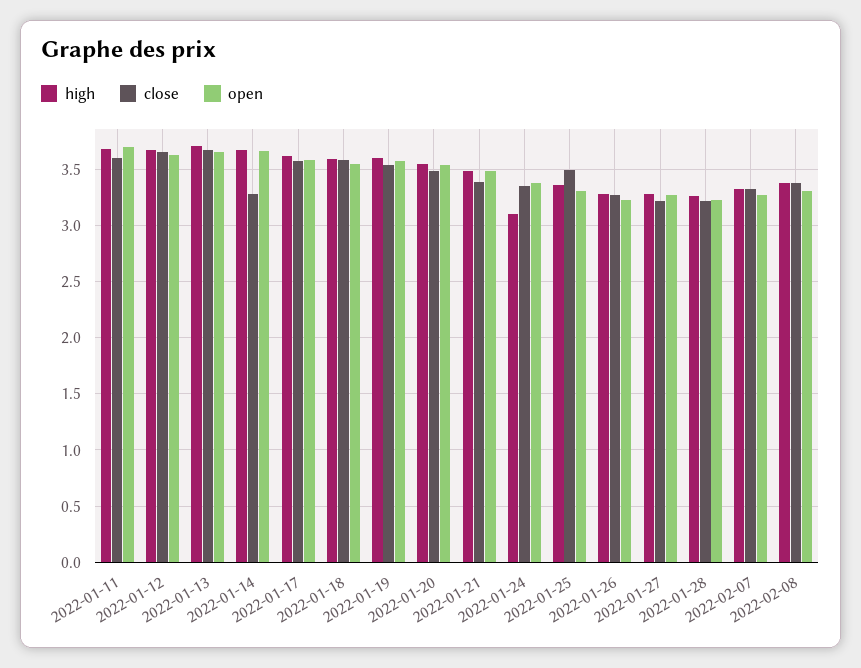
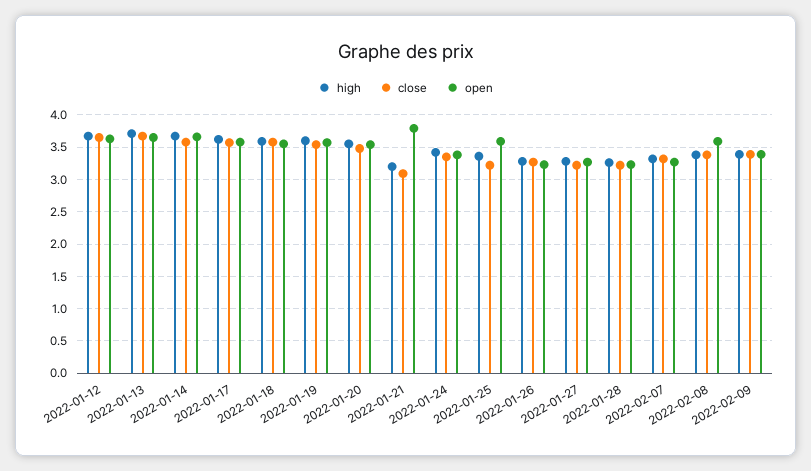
high, 2022-01-11: 3.7 -> none
close, 2022-01-11: 3.6 -> none
open, 2022-01-11: 3.7 -> none
close, 2022-01-14: 3.3 -> 3.6
high, 2022-01-21: 3.5 -> 3.2
close, 2022-01-21: 3.4 -> 3.1
open, 2022-01-21: 3.5 -> 3.8
high, 2022-01-24: 3.1 -> 3.4
close, 2022-01-25: 3.5 -> 3.2
open, 2022-01-25: 3.3 -> 3.6
open, 2022-02-08: 3.3 -> 3.6
high, 2022-02-09: none -> 3.4
close, 2022-02-09: none -> 3.4
open, 2022-02-09: none -> 3.4

